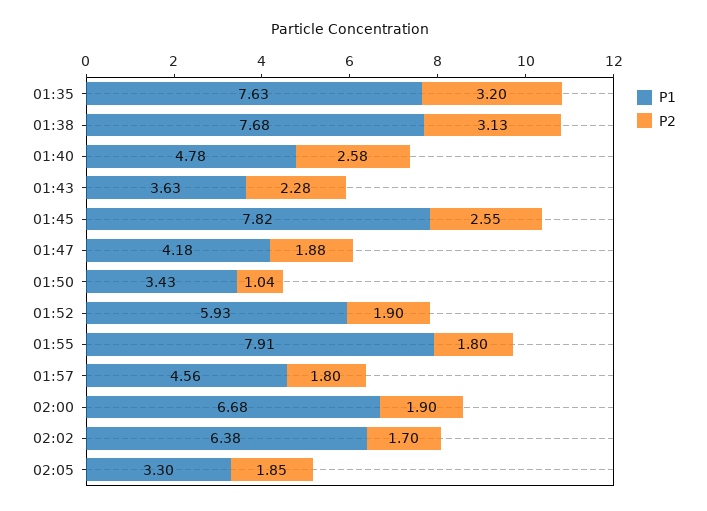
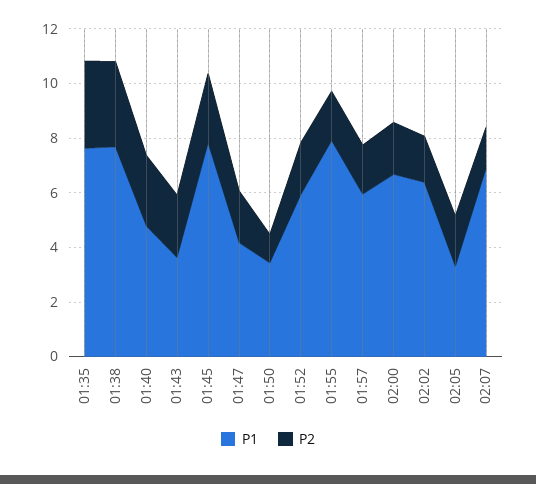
P1, 01:57: 4.56 -> 6
P1, 02:07: none -> 7
P2, 02:07: none -> 1.5

